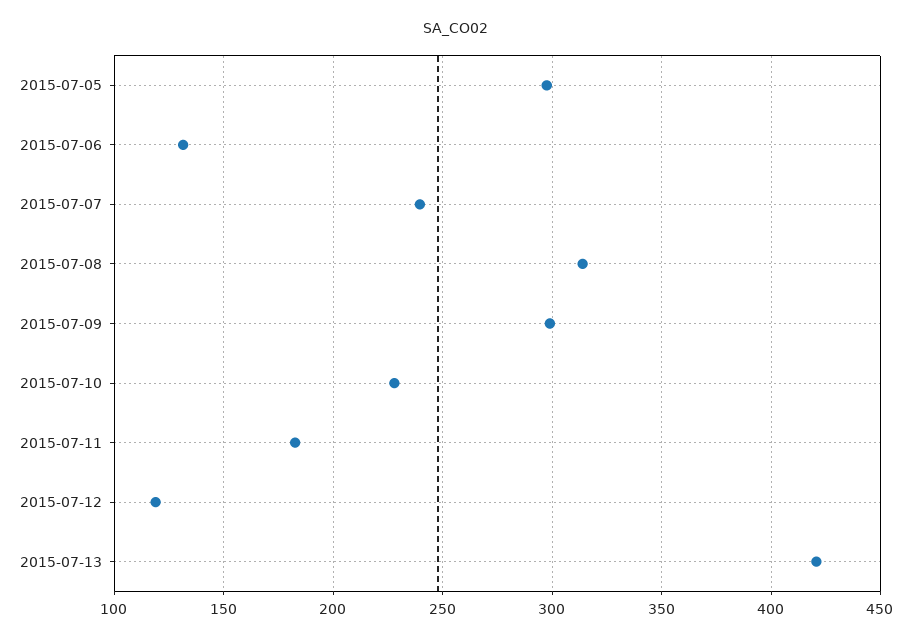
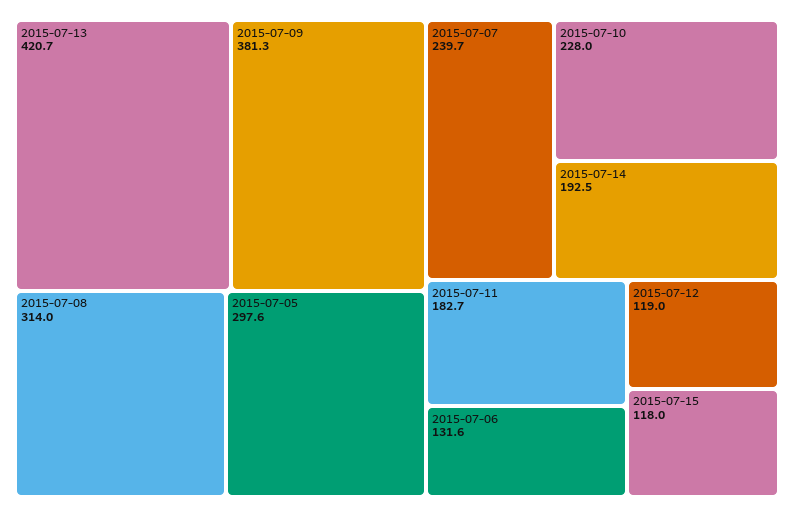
2015-07-09: 300 -> 381.3
2015-07-14: none -> 192.5
2015-07-15: none -> 118

